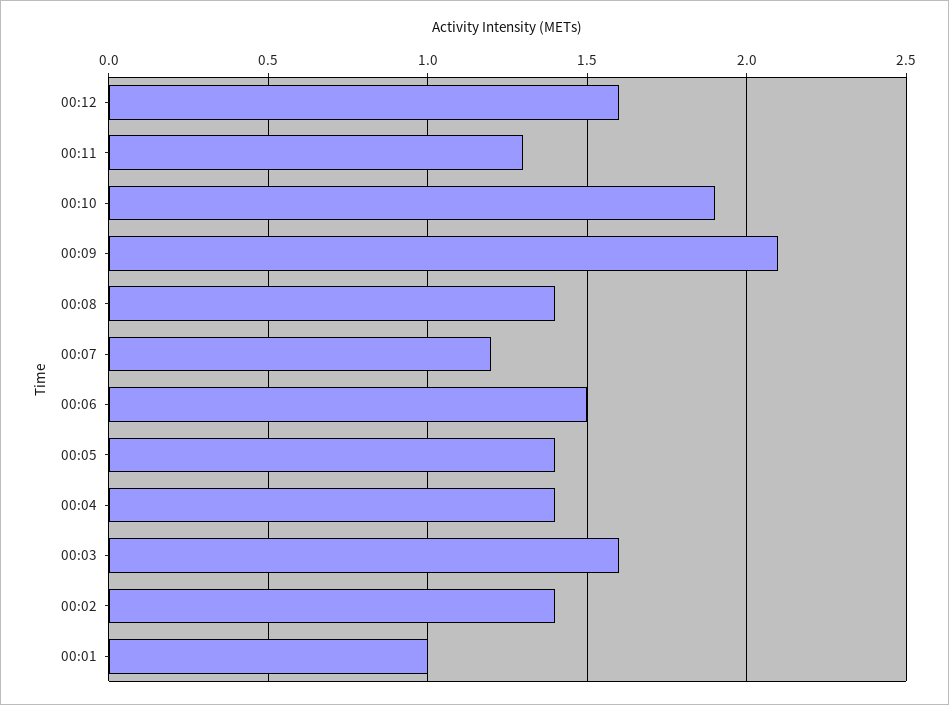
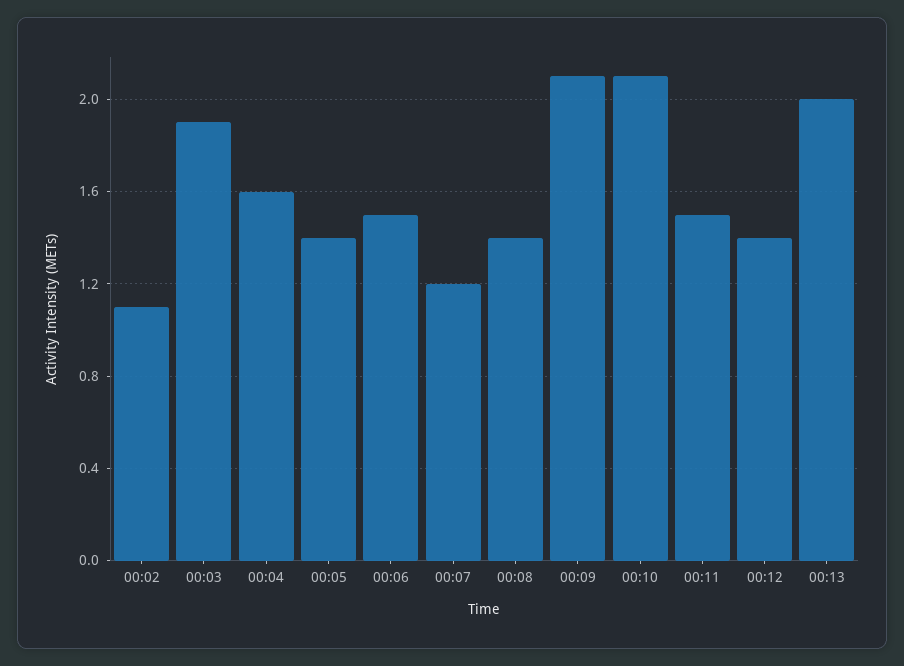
00:12: 1.6 -> 1.4
00:11: 1.3 -> 1.5
00:10: 1.9 -> 2.1
00:04: 1.4 -> 1.6
00:03: 1.6 -> 1.9
00:02: 1.4 -> 1.1
00:01: 1 -> none
00:13: none -> 2

